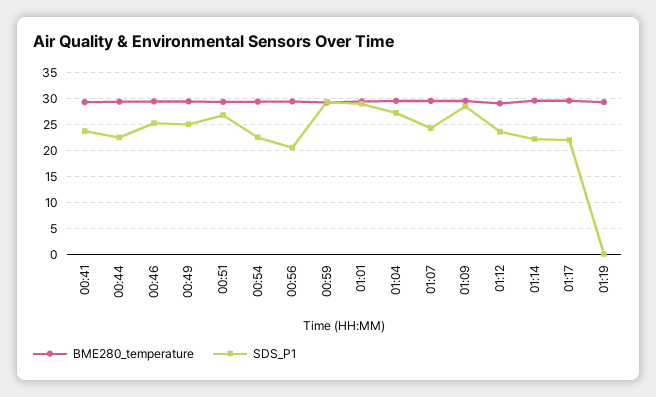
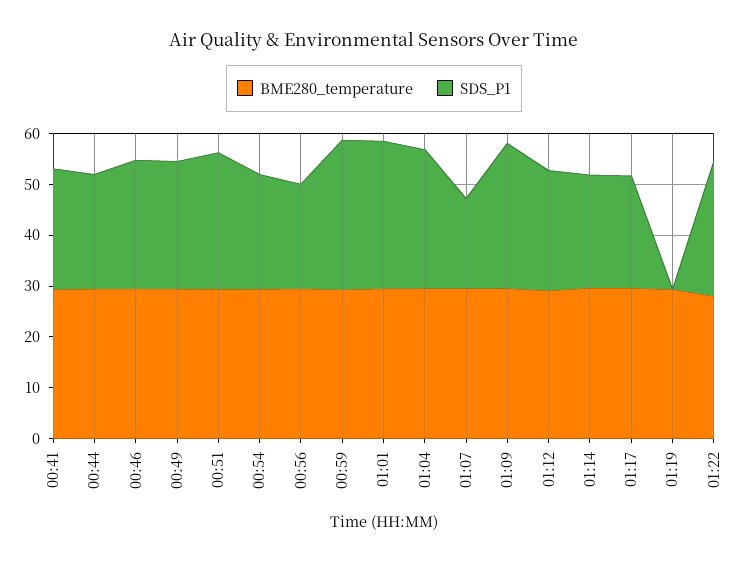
SDS_P1, 01:07: 25 -> 18
BME280_temperature, 01:22: none -> 28
SDS_P1, 01:22: none -> 26

